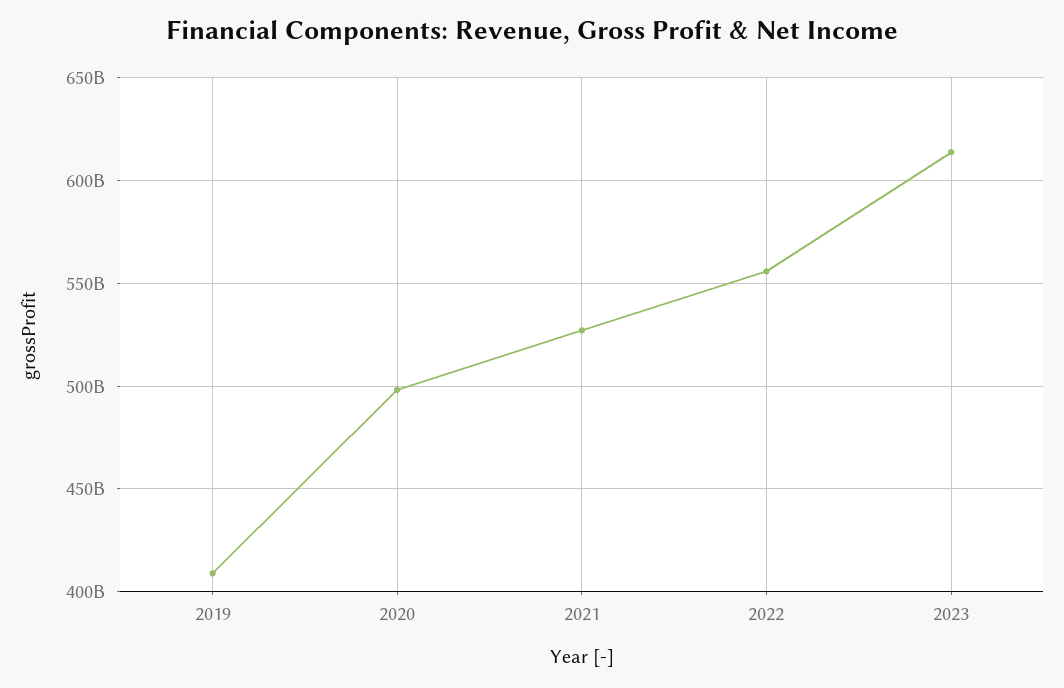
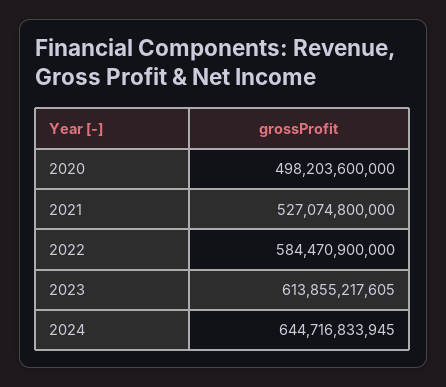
2019: 410000000000 -> none
2022: 555000000000 -> 584470900000
2024: none -> 644716833945

